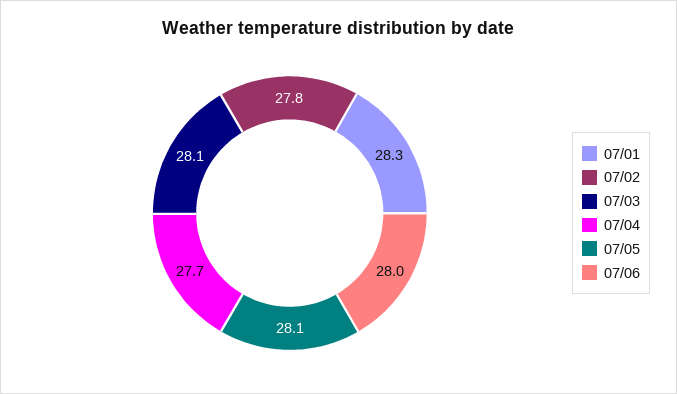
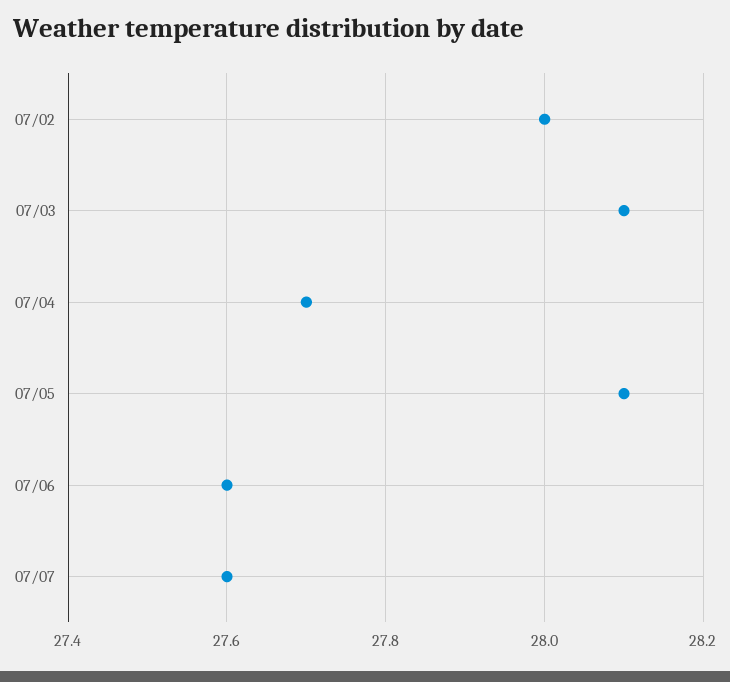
07/01: 28.3 -> none
07/02: 27.8 -> 28
07/06: 28 -> 27.6
07/07: none -> 27.6

